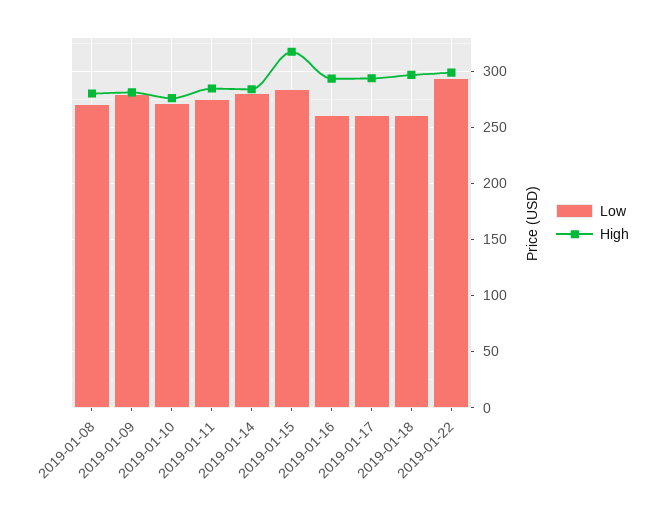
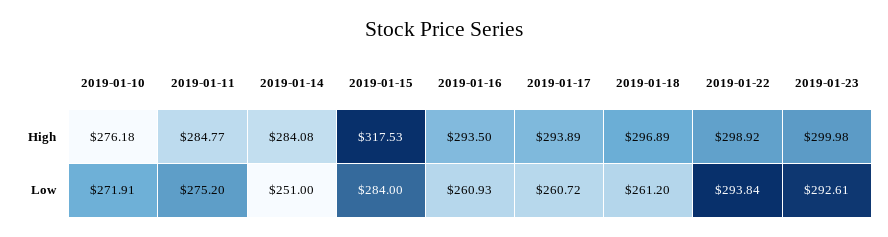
Low, 2019-01-08: 270 -> none
High, 2019-01-08: 280 -> none
Low, 2019-01-09: 280 -> none
High, 2019-01-09: 280 -> none
Low, 2019-01-14: 280 -> 251
High, 2019-01-23: none -> 299.98
Low, 2019-01-23: none -> 292.61

